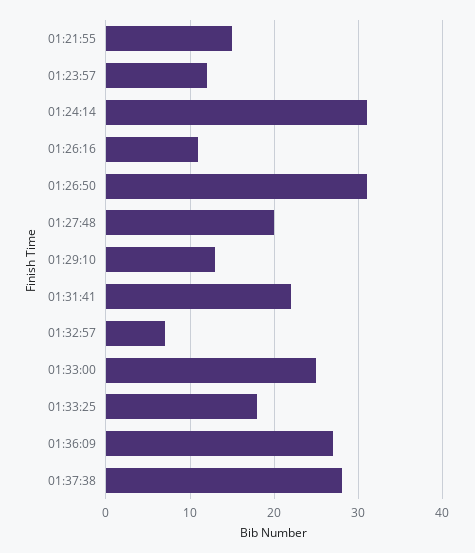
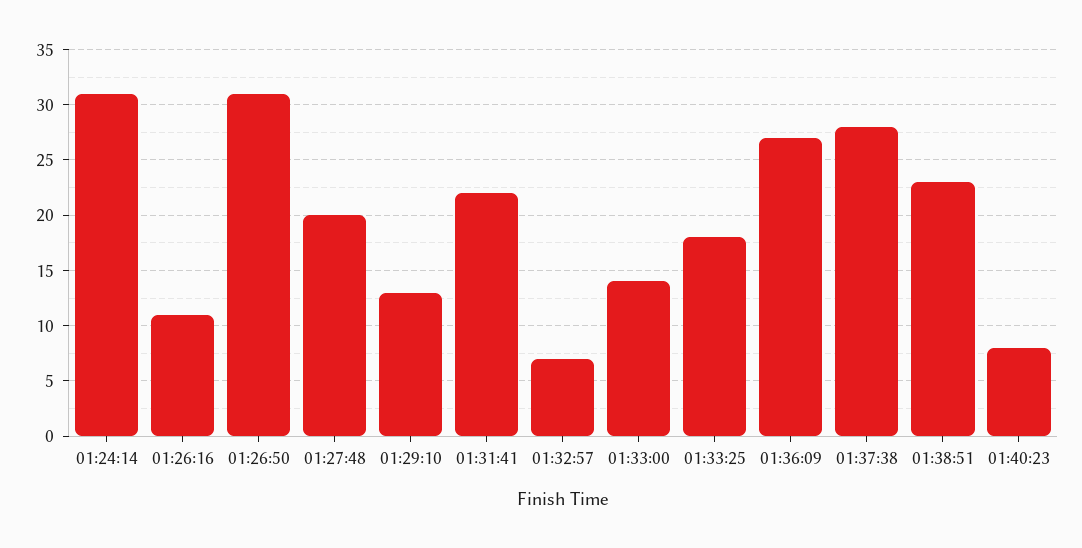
01:21:55: 15 -> none
01:23:57: 12 -> none
01:33:00: 25 -> 14
01:38:51: none -> 23
01:40:23: none -> 8

